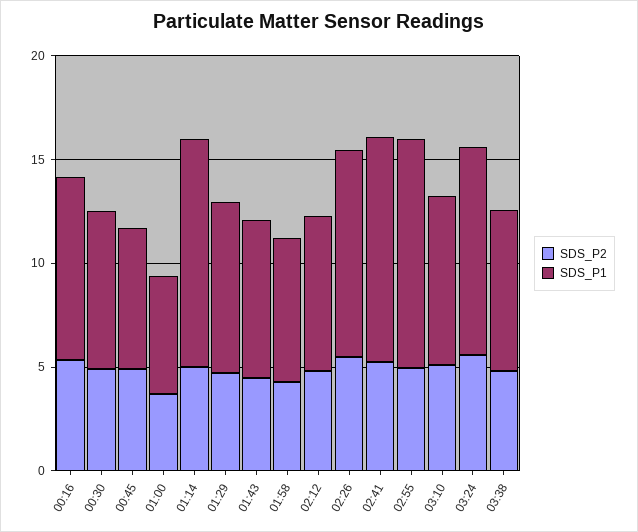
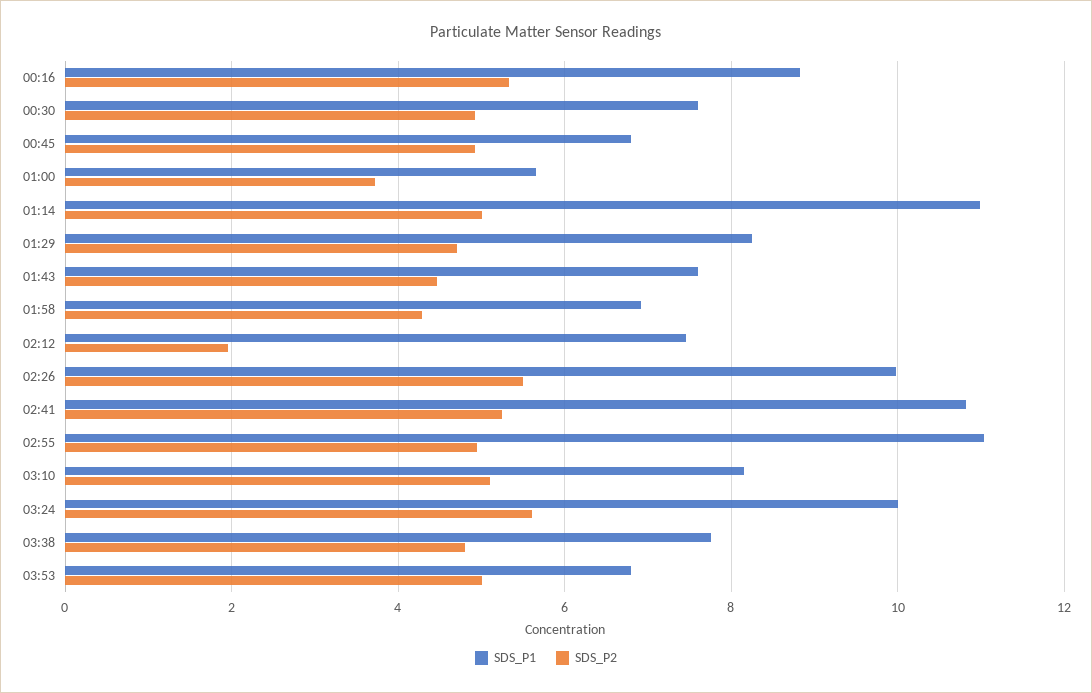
SDS_P2, 02:12: 5 -> 2
SDS_P1, 03:53: none -> 6.8
SDS_P2, 03:53: none -> 5

